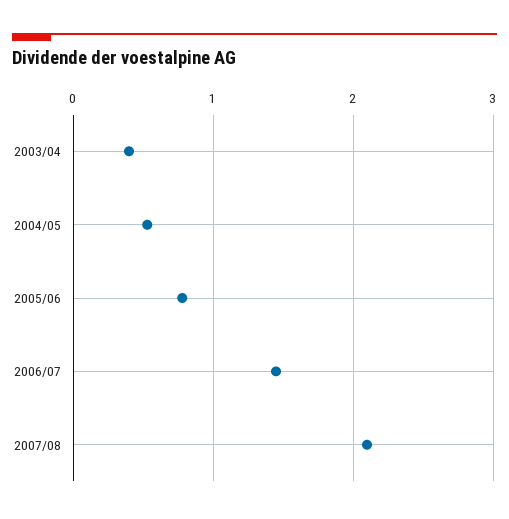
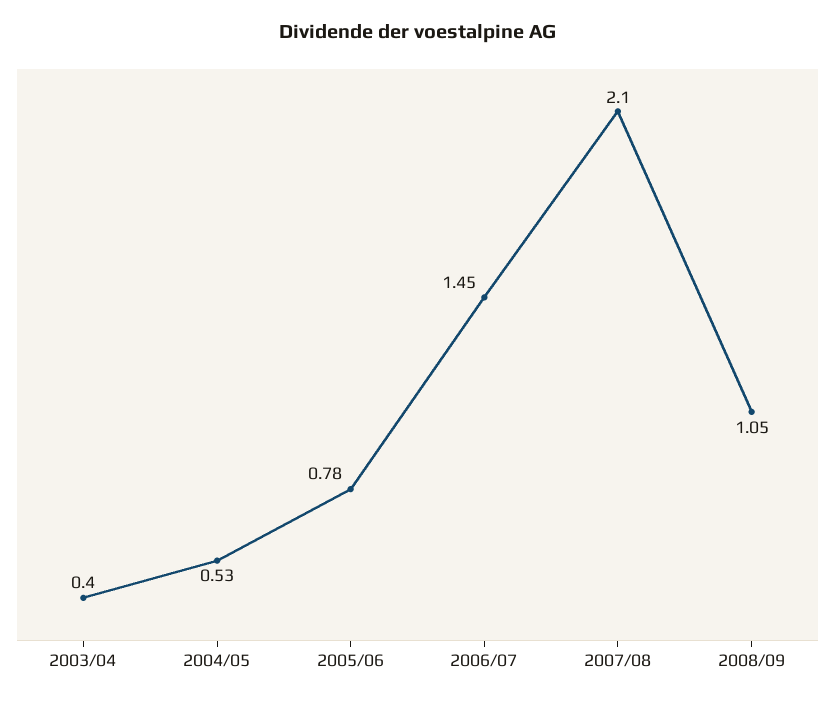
2008/09: none -> 1.05

